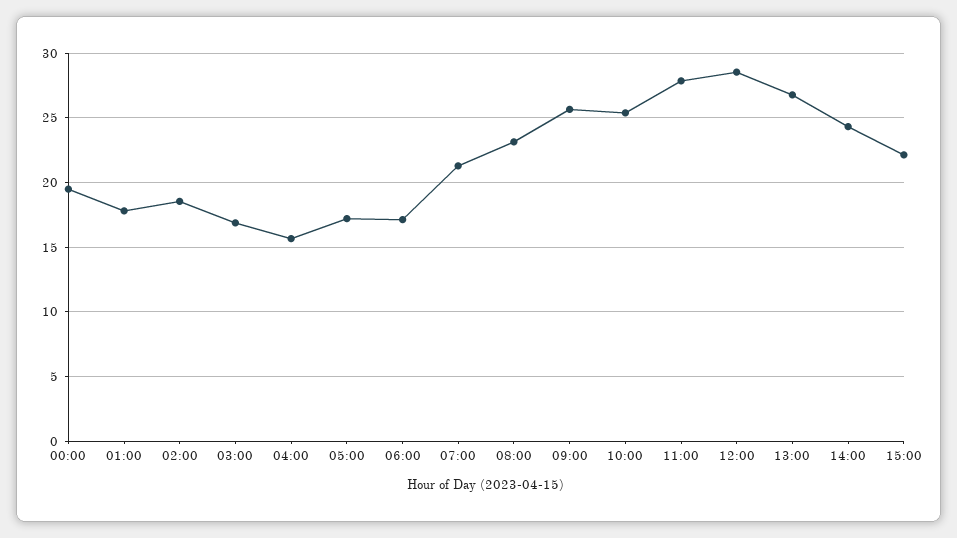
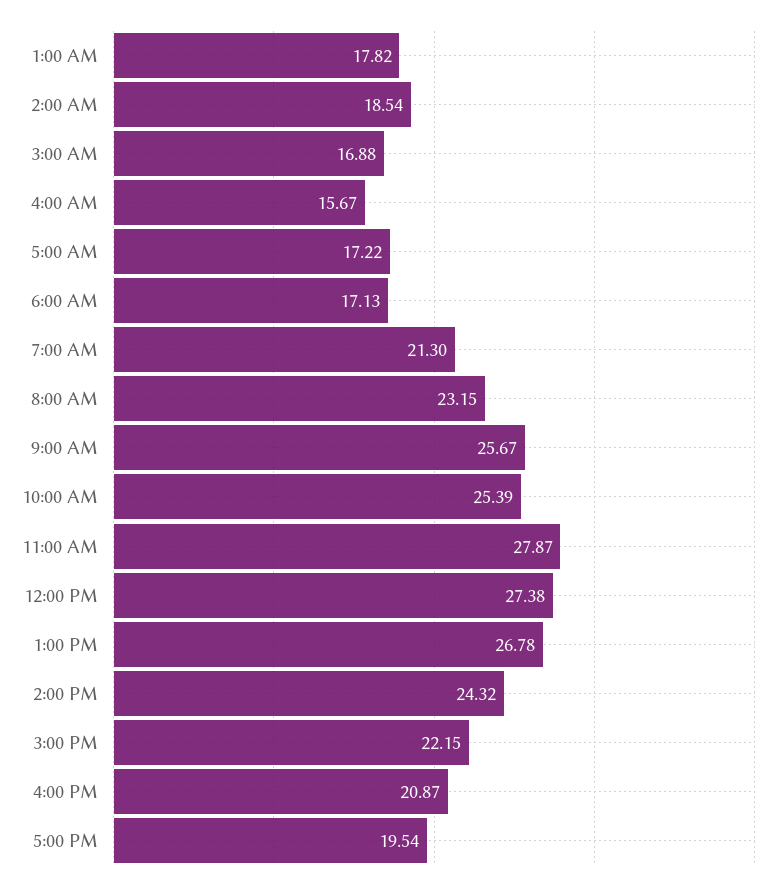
00:00: 19.5 -> none
12:00: 28.5 -> 27.38
4:00 PM: none -> 20.87
5:00 PM: none -> 19.54

